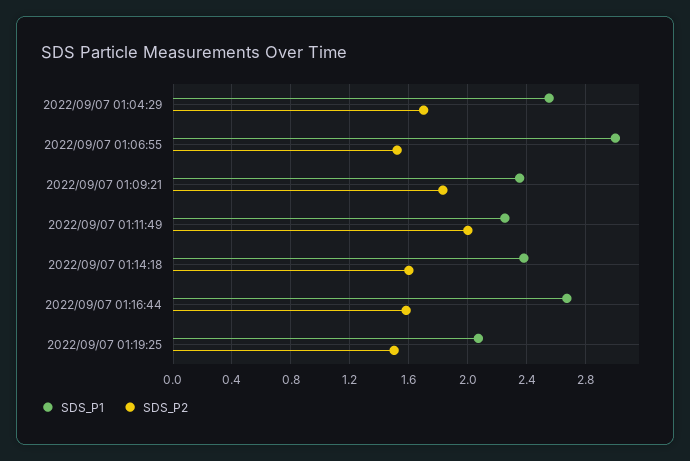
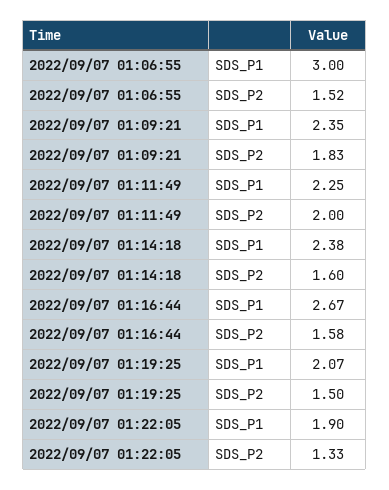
SDS_P1, 2022/09/07 01:04:29: 2.55 -> none
SDS_P2, 2022/09/07 01:04:29: 1.7 -> none
SDS_P1, 2022/09/07 01:22:05: none -> 1.9
SDS_P2, 2022/09/07 01:22:05: none -> 1.33

